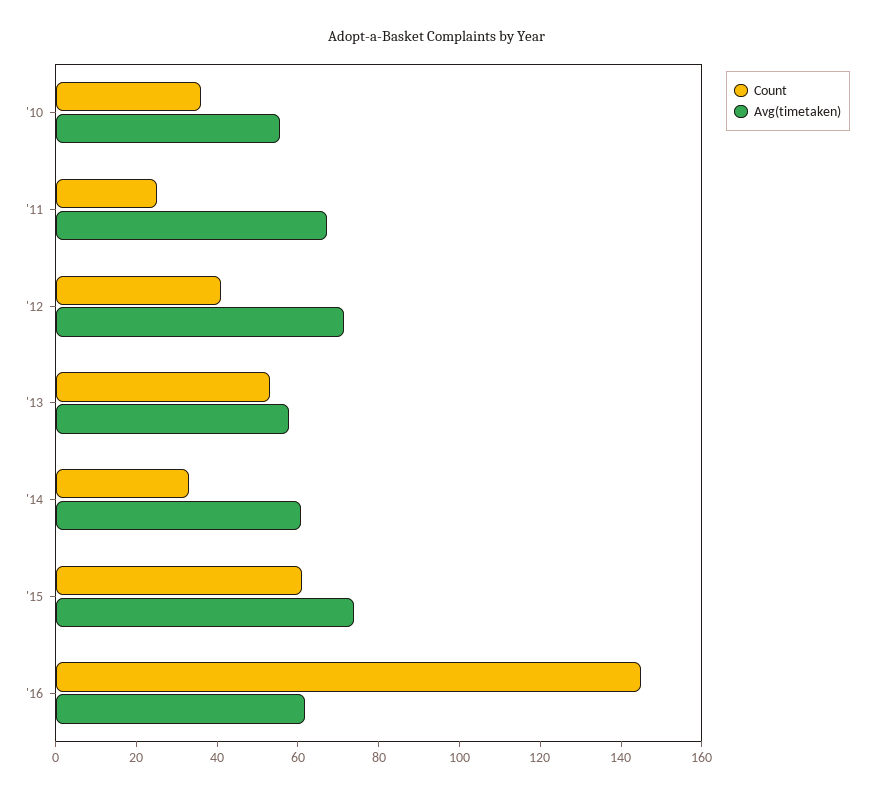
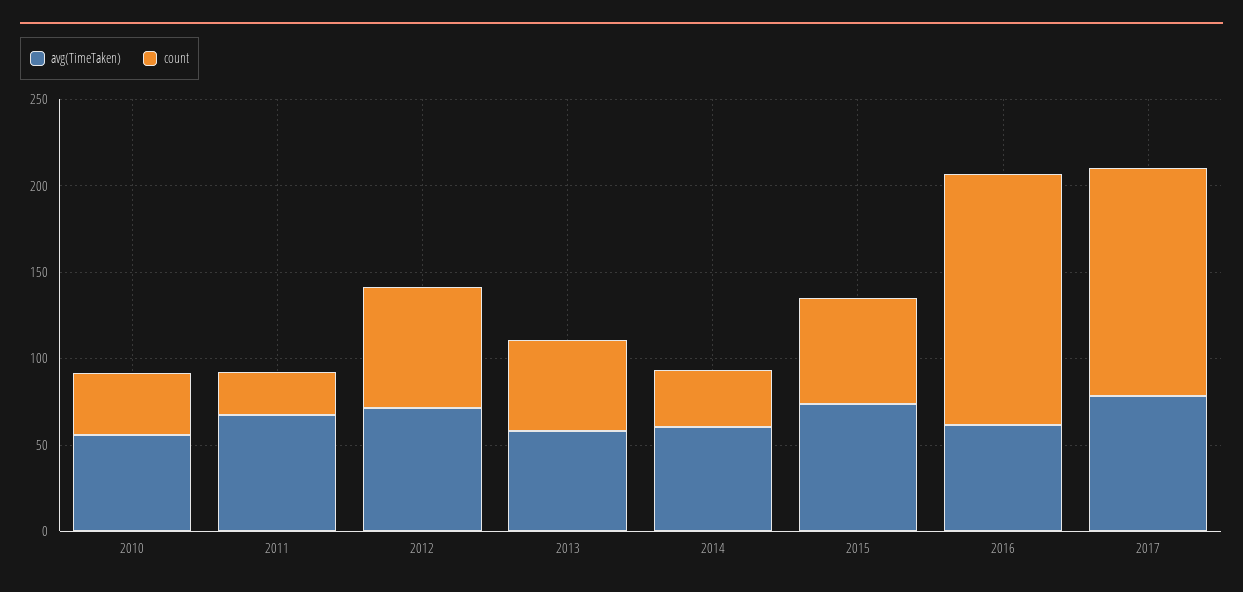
Count, '12: 40 -> 70
Avg(timetaken), 2017: none -> 80
Count, 2017: none -> 130

